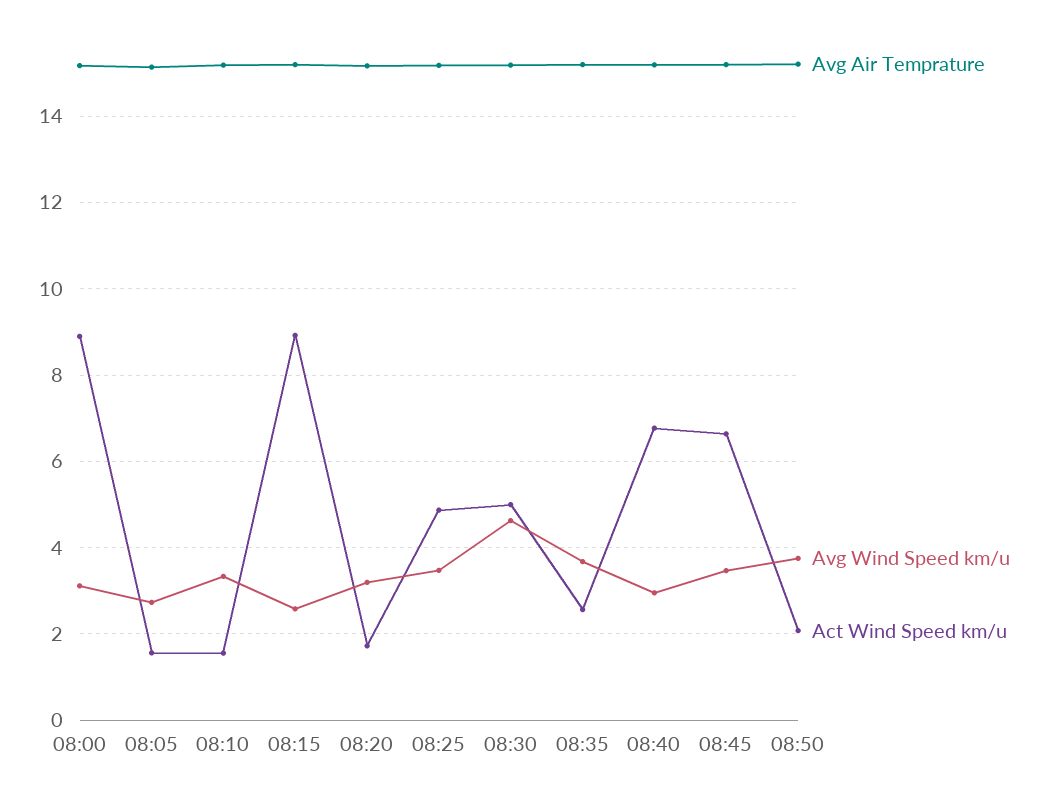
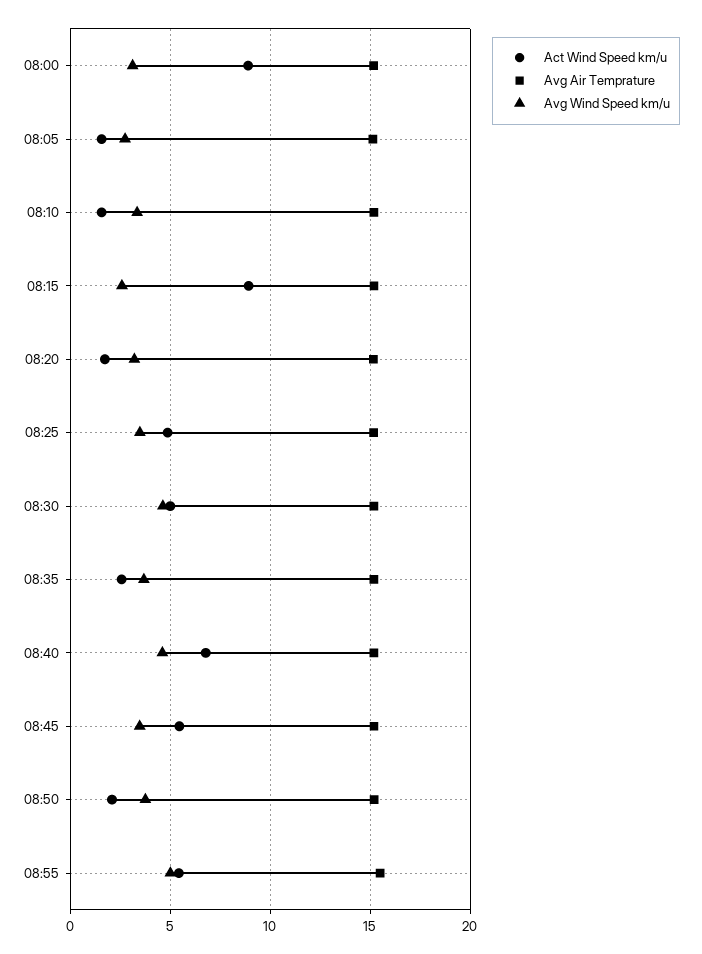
Avg Wind Speed km/u, 08:40: 3 -> 4.5
Act Wind Speed km/u, 08:45: 6.6 -> 5.5
Act Wind Speed km/u, 08:55: none -> 5.5
Avg Air Temprature, 08:55: none -> 15.5
Avg Wind Speed km/u, 08:55: none -> 5

